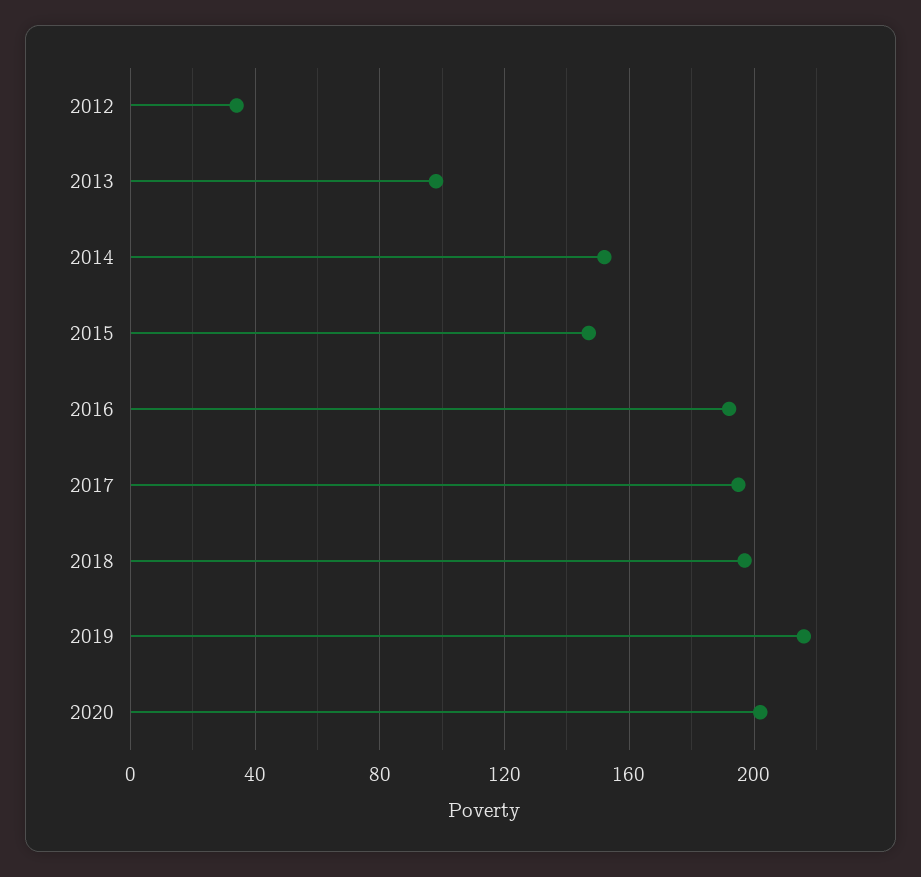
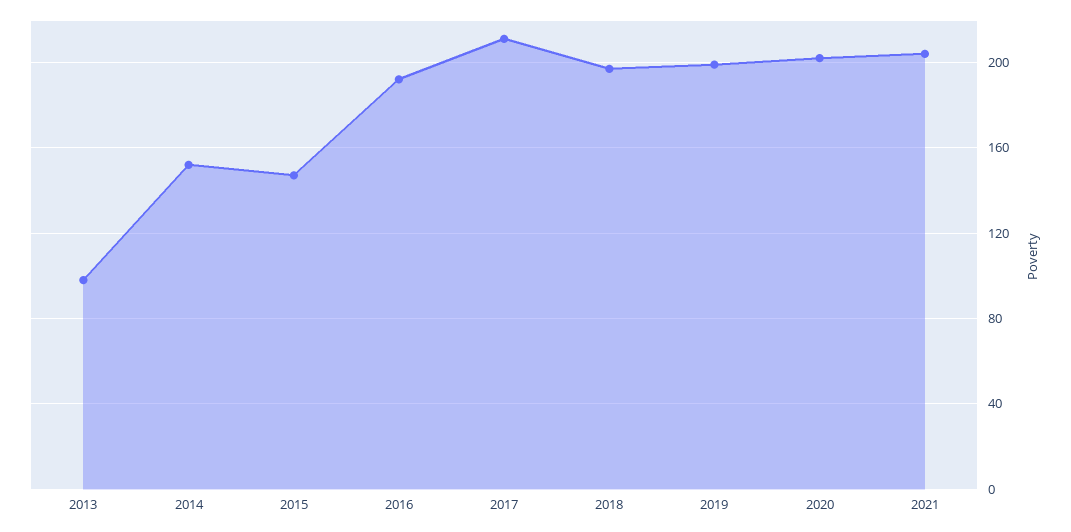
2012: 35 -> none
2017: 195 -> 210
2019: 215 -> 200
2021: none -> 205

